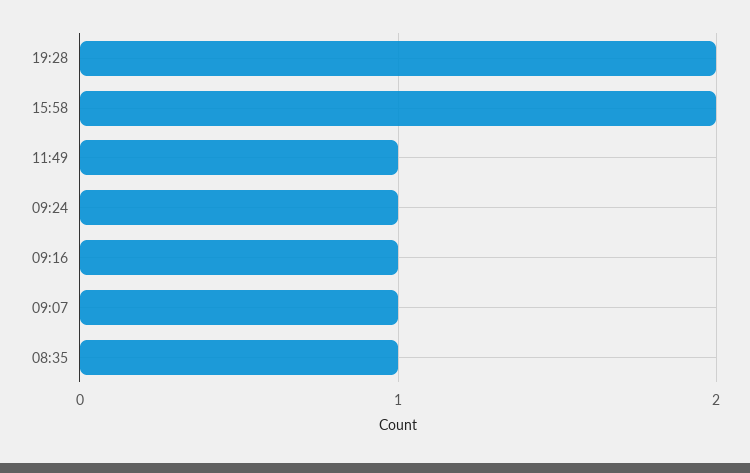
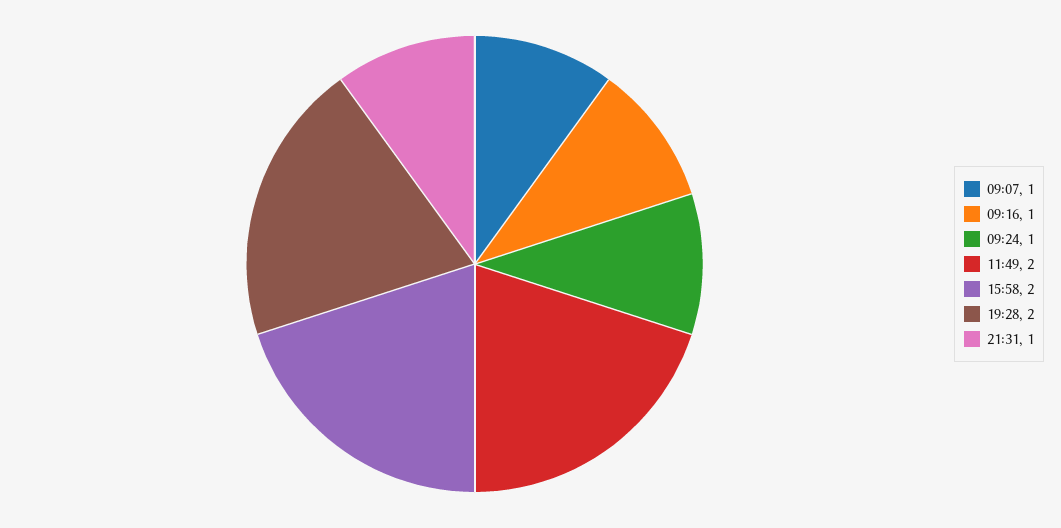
11:49: 1 -> 2
08:35: 1 -> none
21:31: none -> 1

